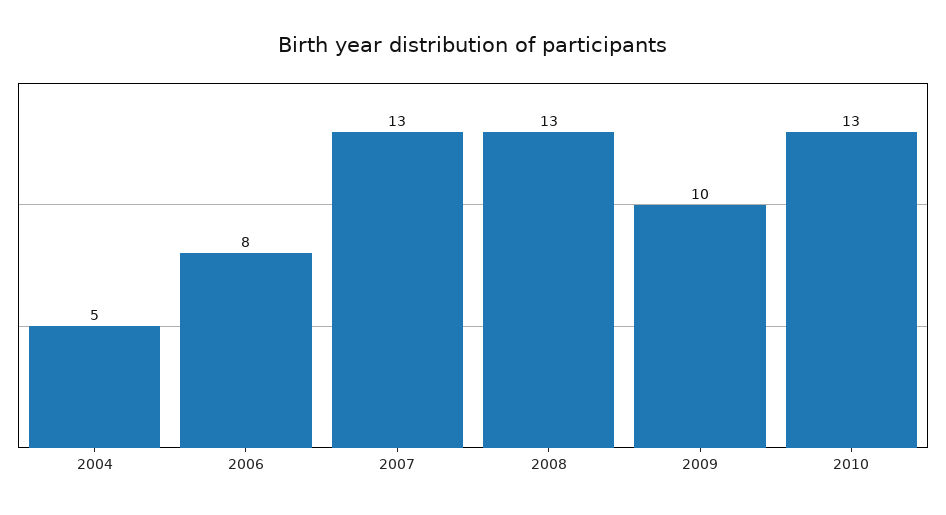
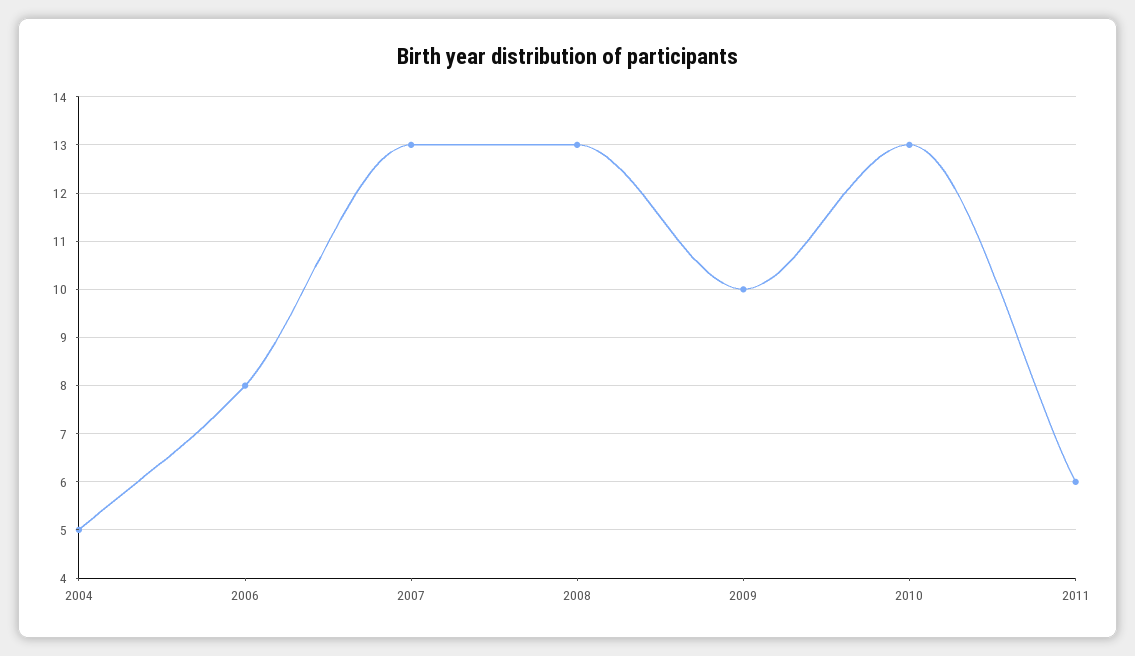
2011: none -> 6

